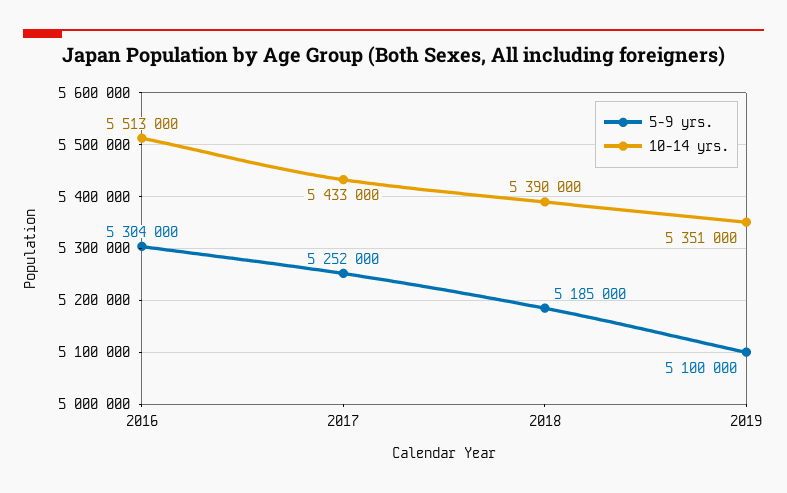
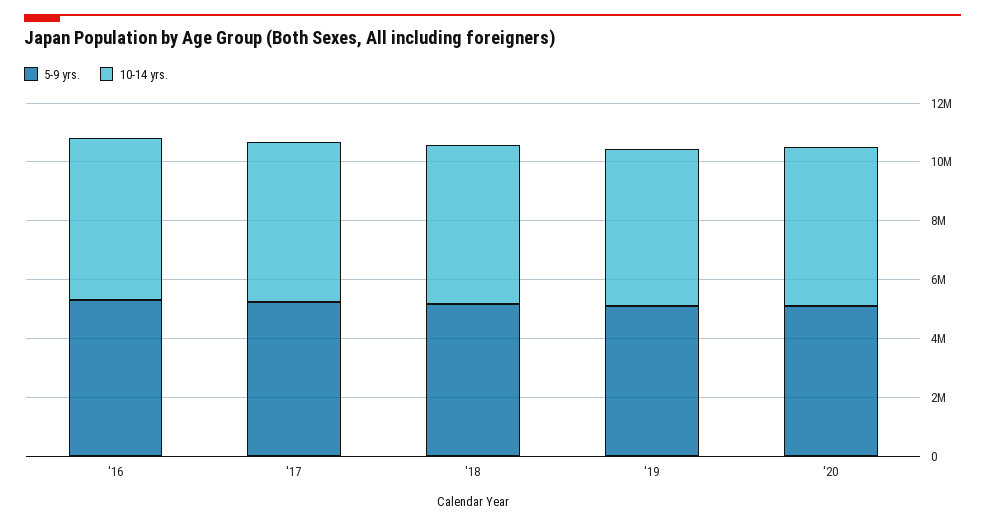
5-9 yrs., '20: none -> 5000000
10-14 yrs., '20: none -> 5500000

